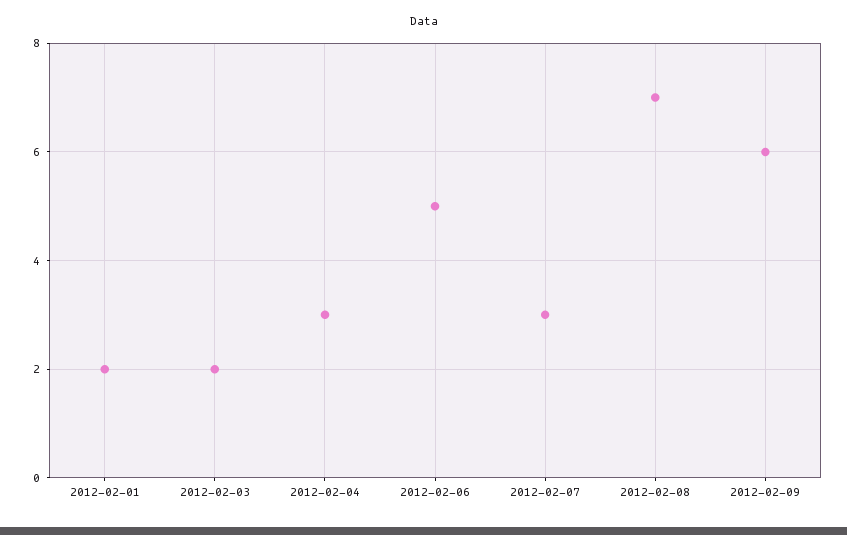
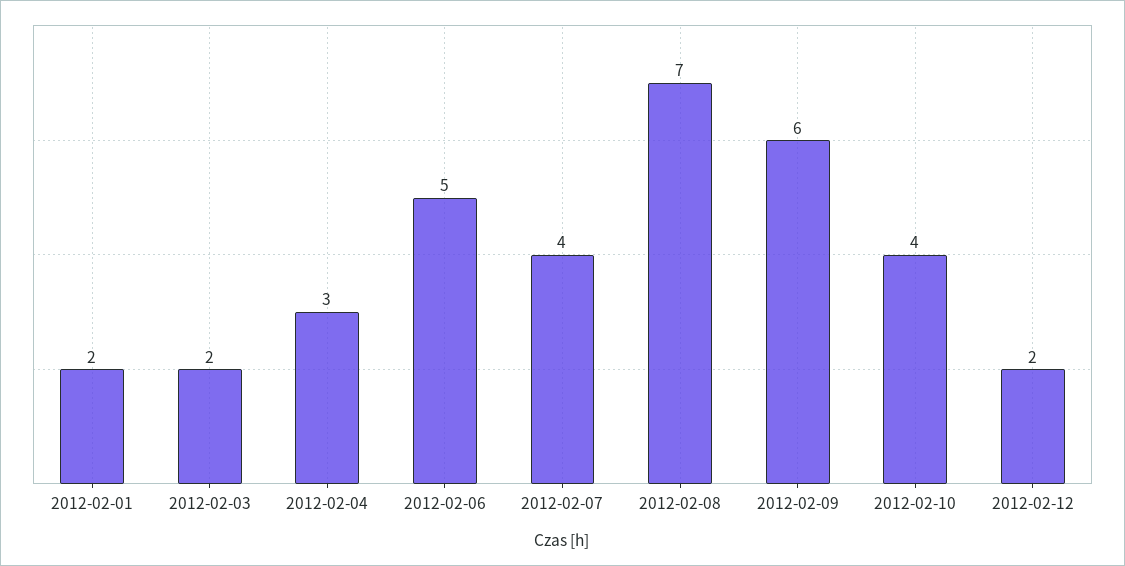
2012-02-07: 3 -> 4
2012-02-10: none -> 4
2012-02-12: none -> 2

